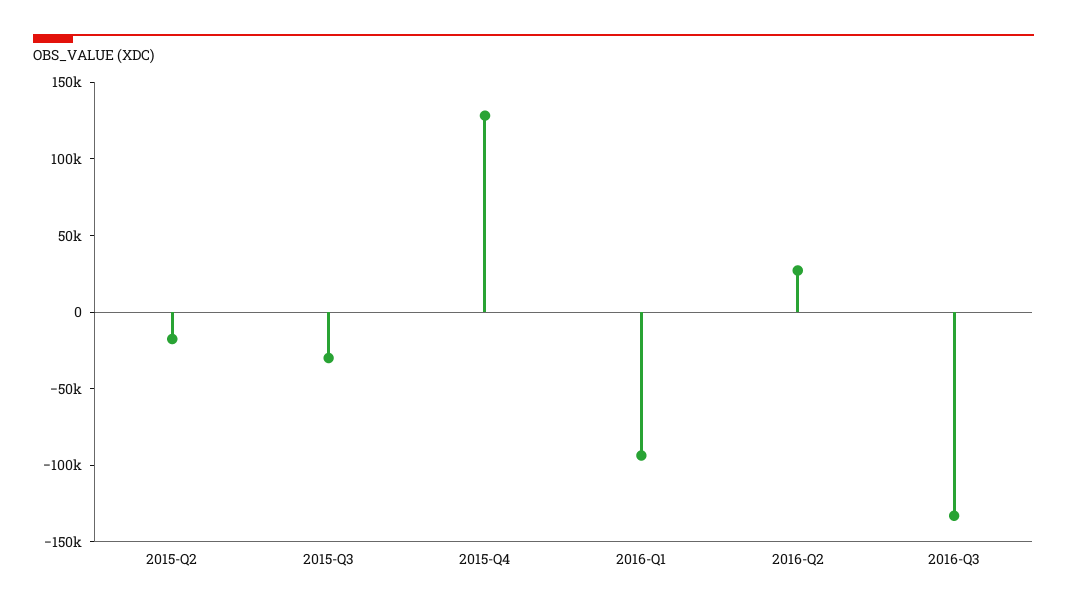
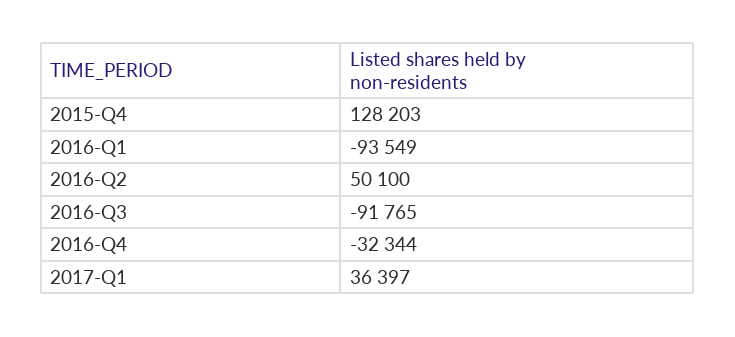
2015-Q2: -20000 -> none
2015-Q3: -30000 -> none
2016-Q2: 30000 -> 50100
2016-Q3: -130000 -> -91765
2016-Q4: none -> -32344
2017-Q1: none -> 36397

